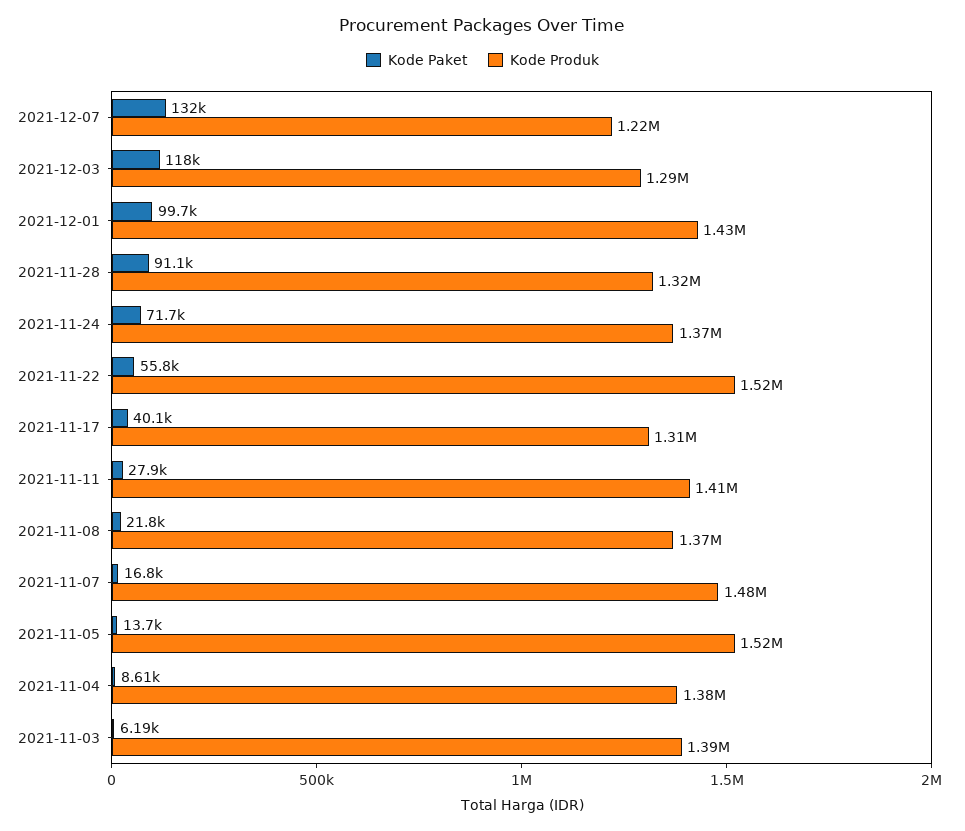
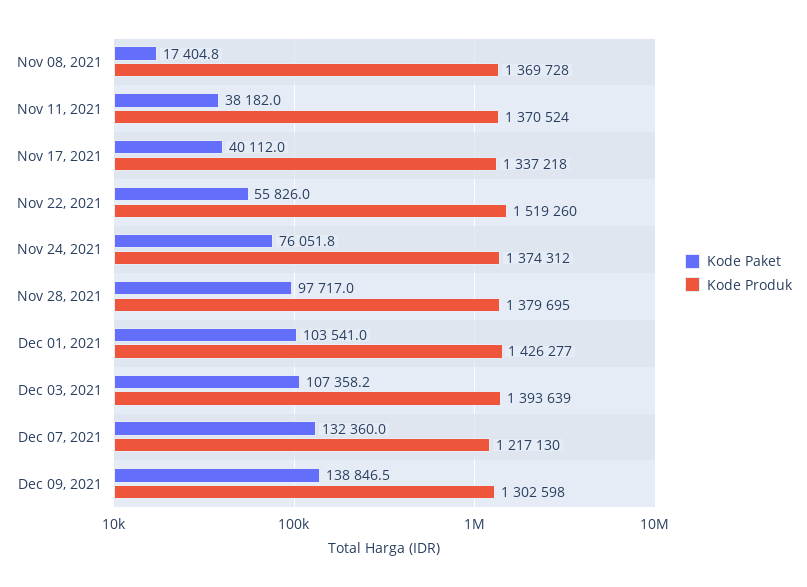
Kode Paket, 2021-12-03: 118000 -> 107358.2
Kode Produk, 2021-12-03: 1290000 -> 1393639
Kode Paket, 2021-12-01: 99700 -> 103541
Kode Paket, 2021-11-28: 91100 -> 97717
Kode Produk, 2021-11-28: 1320000 -> 1379695
Kode Paket, 2021-11-24: 71700 -> 76051.8
Kode Produk, 2021-11-17: 1310000 -> 1337218
Kode Paket, 2021-11-11: 27900 -> 38182
Kode Produk, 2021-11-11: 1410000 -> 1370524
Kode Paket, 2021-11-08: 21800 -> 17404.8
Kode Paket, 2021-11-07: 16800 -> none
Kode Produk, 2021-11-07: 1480000 -> none
Kode Paket, 2021-11-05: 13700 -> none
Kode Produk, 2021-11-05: 1520000 -> none
Kode Paket, 2021-11-04: 8610 -> none
Kode Produk, 2021-11-04: 1380000 -> none
Kode Paket, 2021-11-03: 6190 -> none
Kode Produk, 2021-11-03: 1390000 -> none
Kode Paket, Dec 09, 2021: none -> 138846.5
Kode Produk, Dec 09, 2021: none -> 1302598

